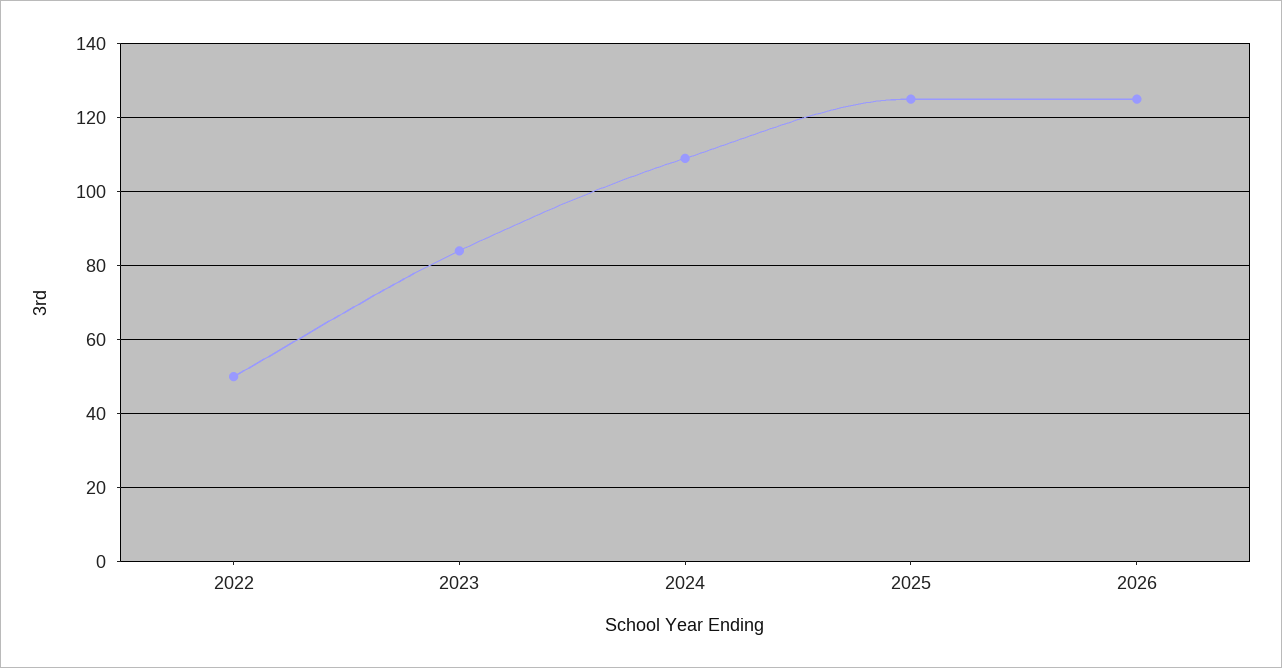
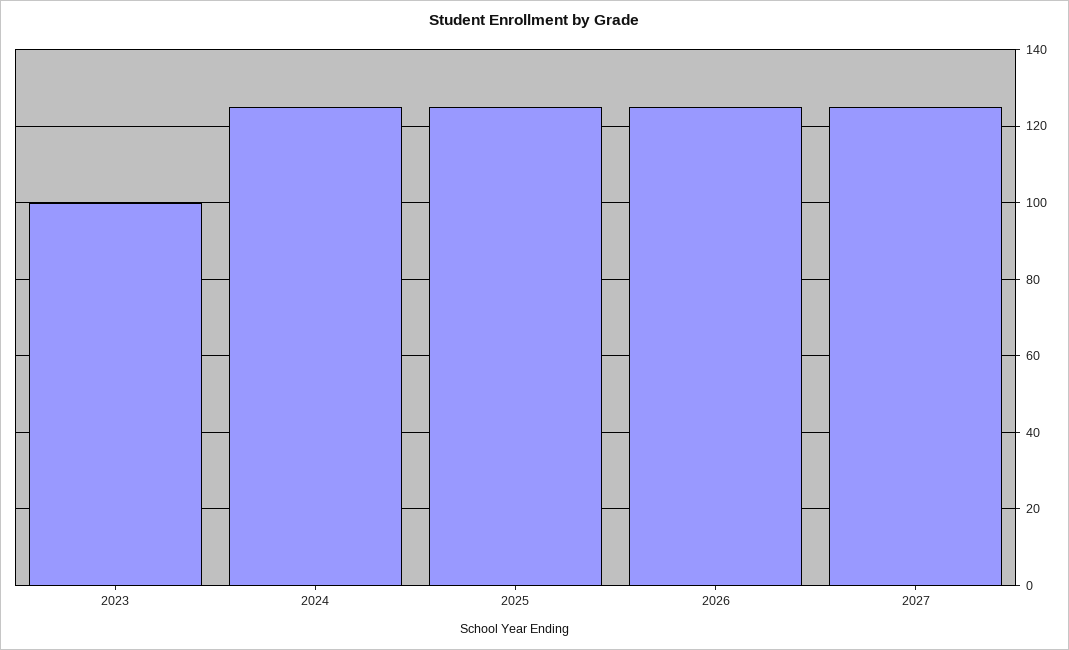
2022: 50 -> none
2023: 85 -> 100
2024: 110 -> 125
2027: none -> 125

